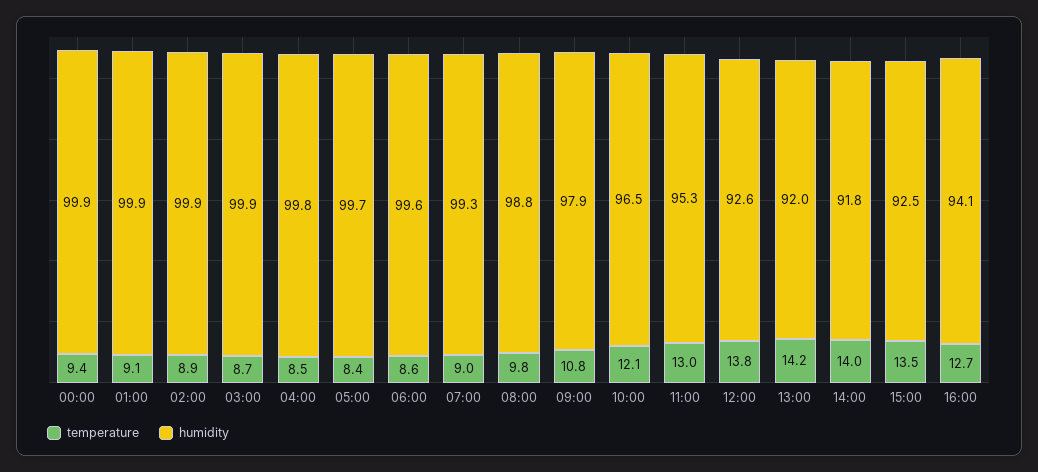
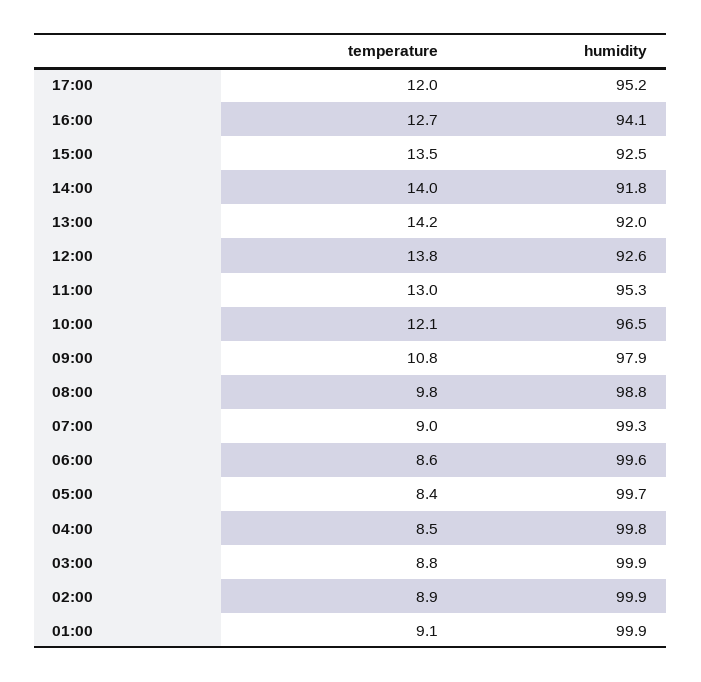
temperature, 00:00: 9.4 -> none
humidity, 00:00: 99.9 -> none
temperature, 03:00: 8.7 -> 8.8
temperature, 17:00: none -> 12
humidity, 17:00: none -> 95.2

